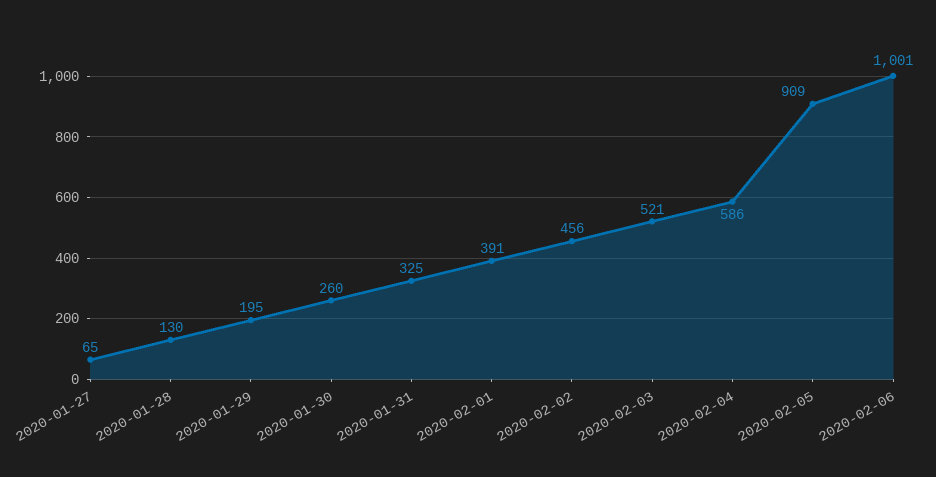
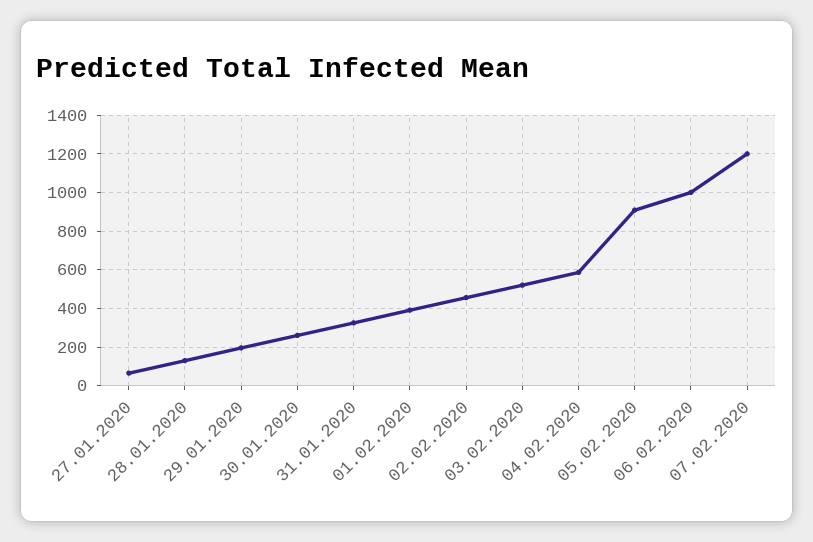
07.02.2020: none -> 1200

